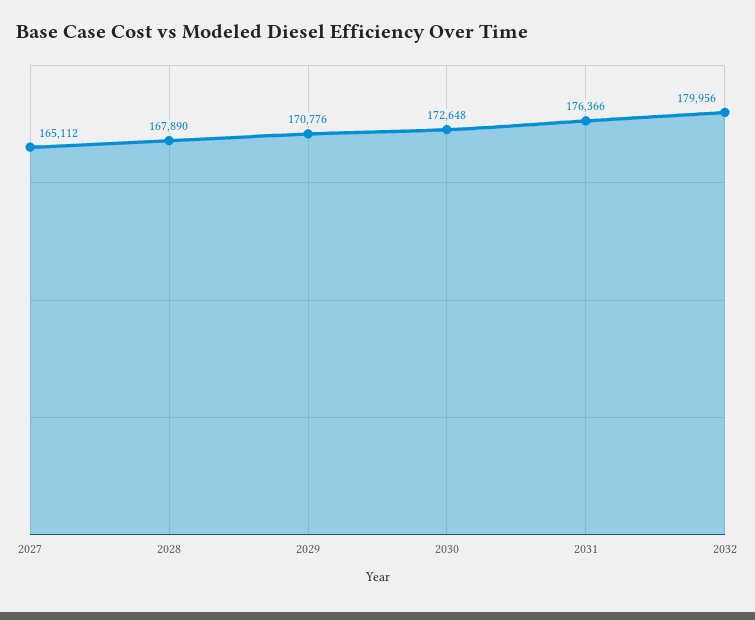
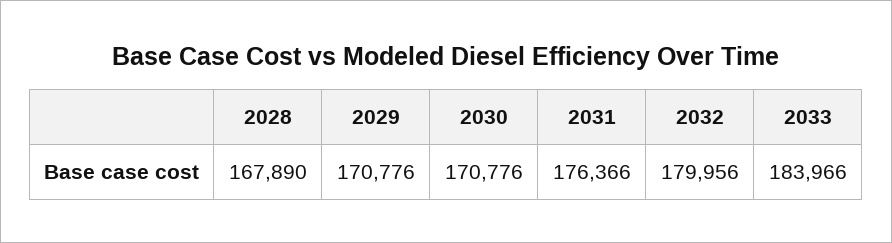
2027: 165112 -> none
2030: 172648 -> 170776
2033: none -> 183966

